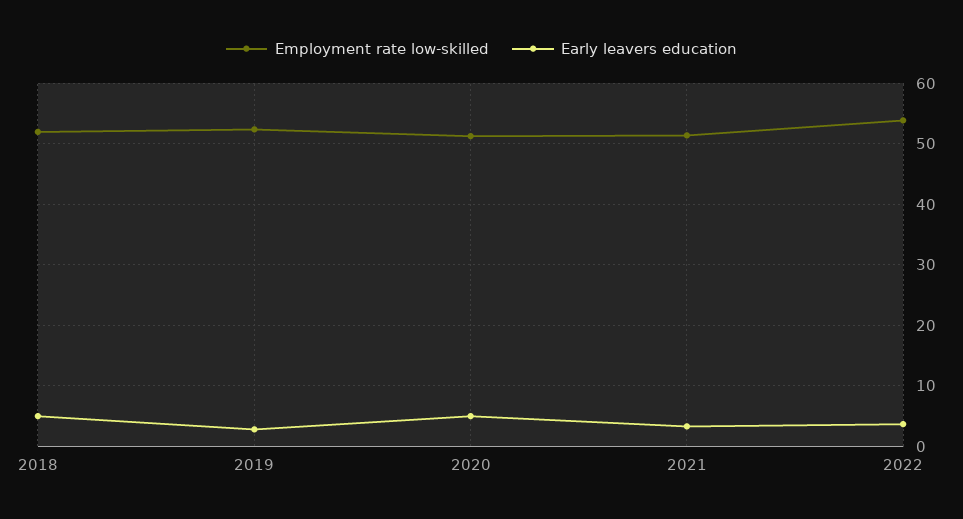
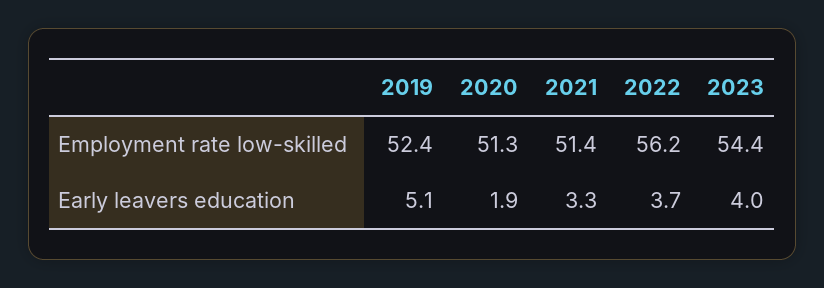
Employment rate low-skilled, 2018: 52 -> none
Early leavers education, 2018: 5 -> none
Early leavers education, 2019: 3 -> 5.1
Early leavers education, 2020: 5 -> 1.9
Employment rate low-skilled, 2022: 54 -> 56.2
Employment rate low-skilled, 2023: none -> 54.4
Early leavers education, 2023: none -> 4

